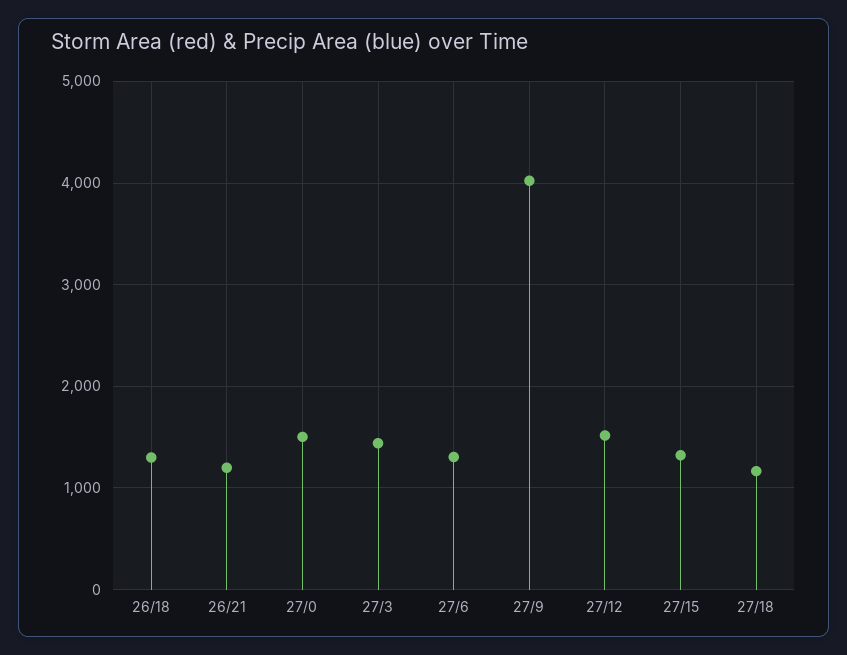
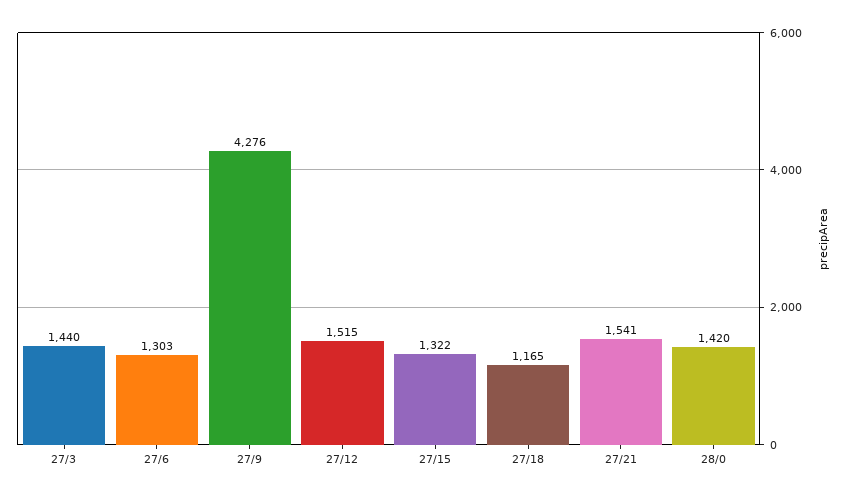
26/18: 1300 -> none
26/21: 1200 -> none
27/0: 1500 -> none
27/9: 4000 -> 4276
27/21: none -> 1541
28/0: none -> 1420

